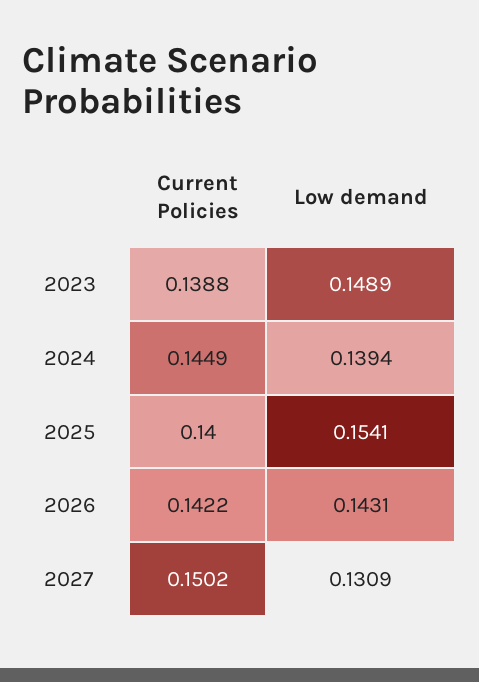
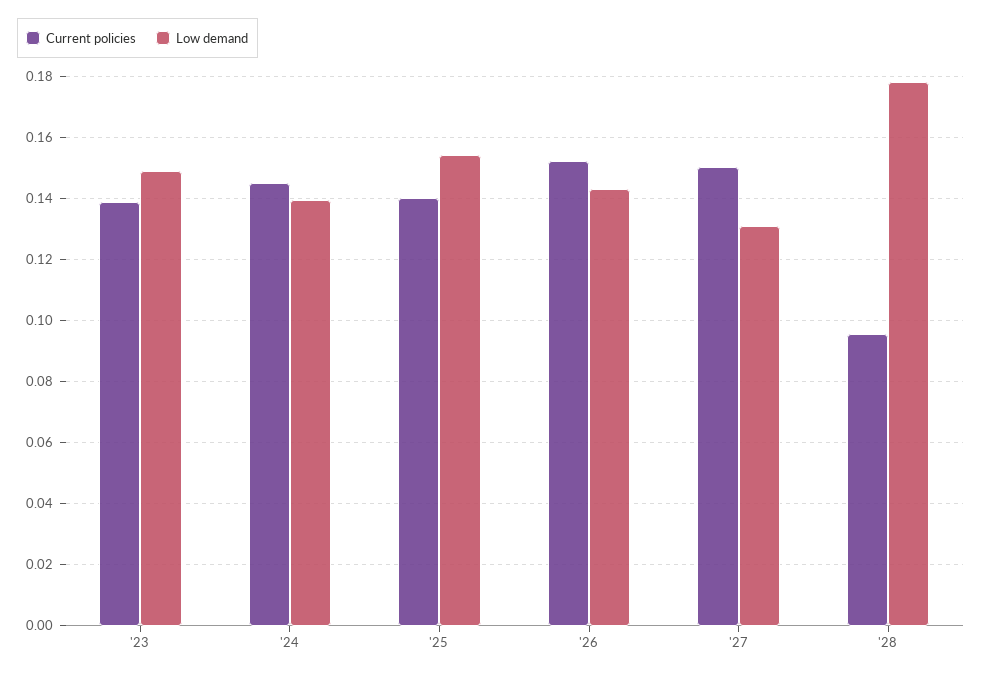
Current Policies, 2026: 0.1422 -> 0.152
Current Policies, '28: none -> 0.096
Low demand, '28: none -> 0.178

